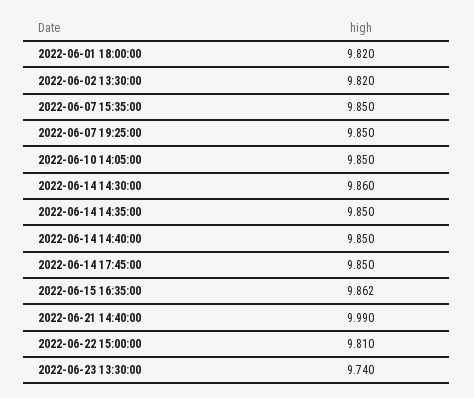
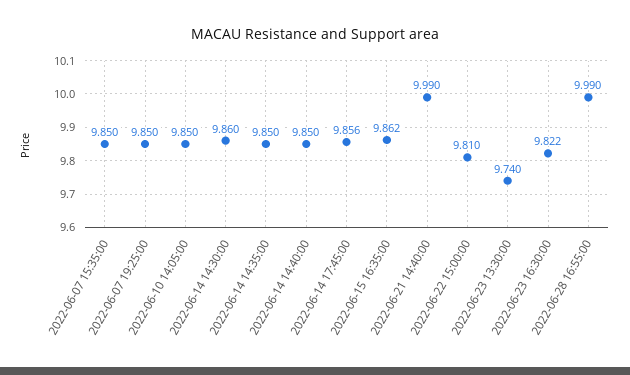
2022-06-01 18:00:00: 9.82 -> none
2022-06-02 13:30:00: 9.82 -> none
2022-06-14 17:45:00: 9.85 -> 9.856
2022-06-23 16:30:00: none -> 9.822
2022-06-28 16:55:00: none -> 9.99

